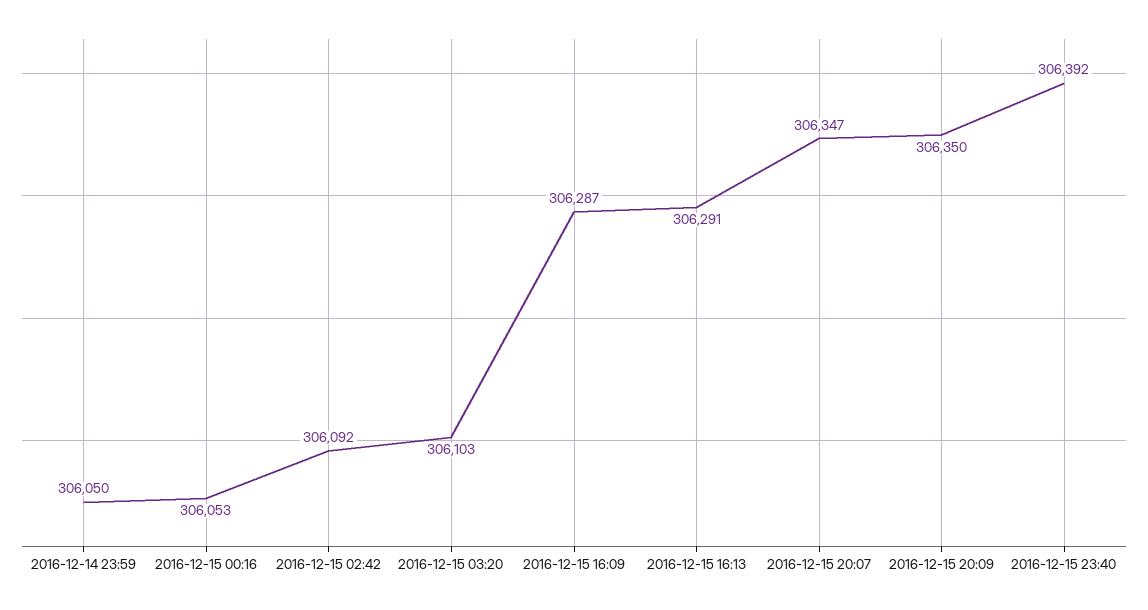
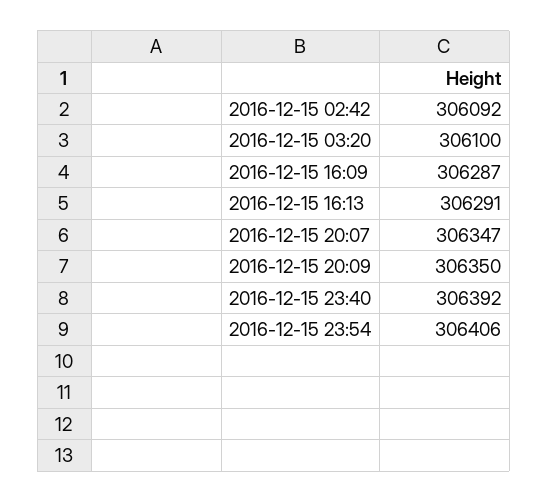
2016-12-14 23:59: 306050 -> none
2016-12-15 00:16: 306053 -> none
2016-12-15 03:20: 306103 -> 306100
2016-12-15 23:54: none -> 306406

